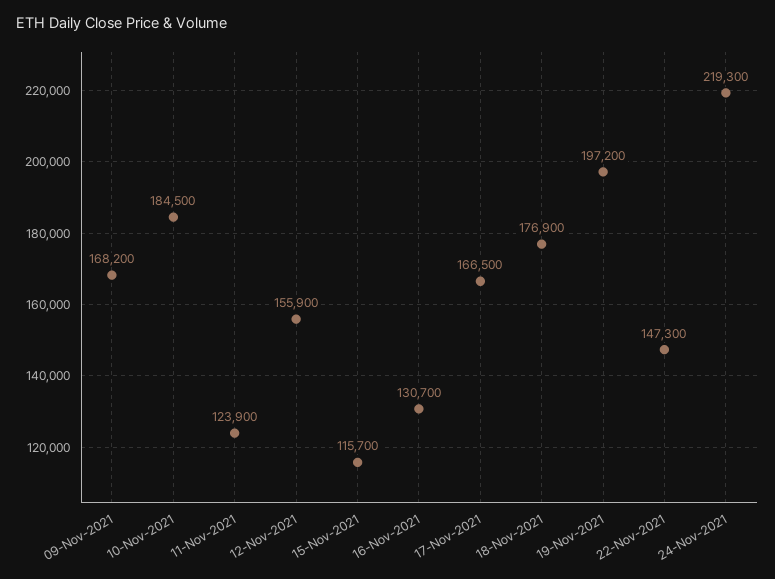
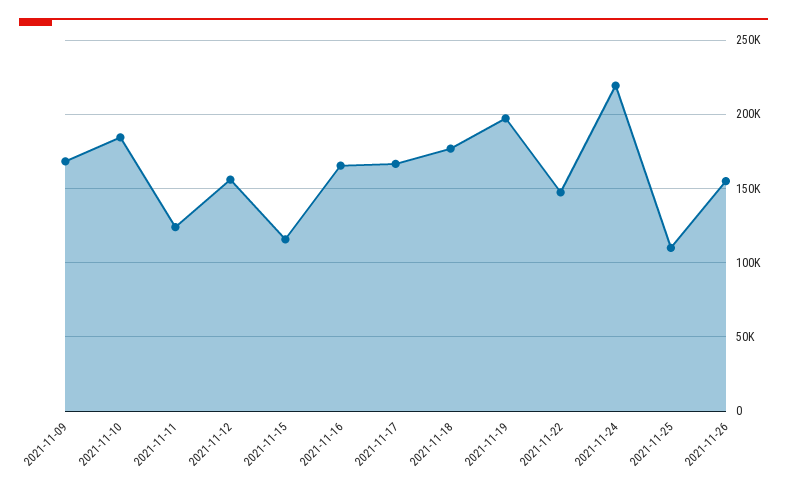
16-Nov-2021: 130700 -> 165000
2021-11-25: none -> 110000
2021-11-26: none -> 155000

